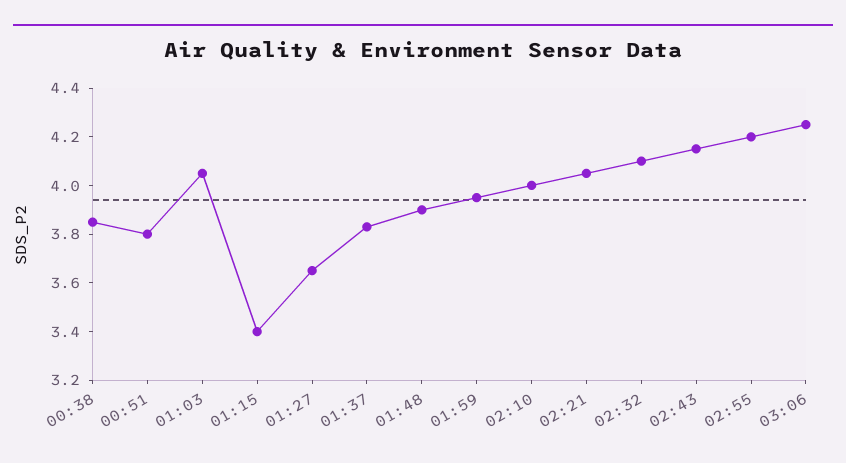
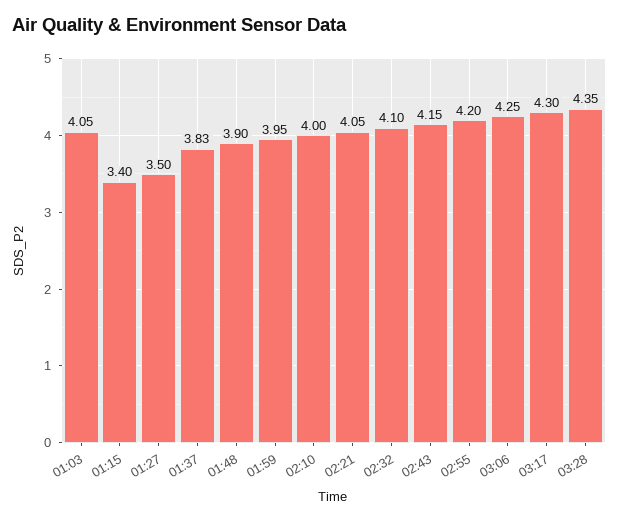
00:38: 3.85 -> none
00:51: 3.8 -> none
01:27: 3.65 -> 3.5
03:17: none -> 4.3
03:28: none -> 4.35

